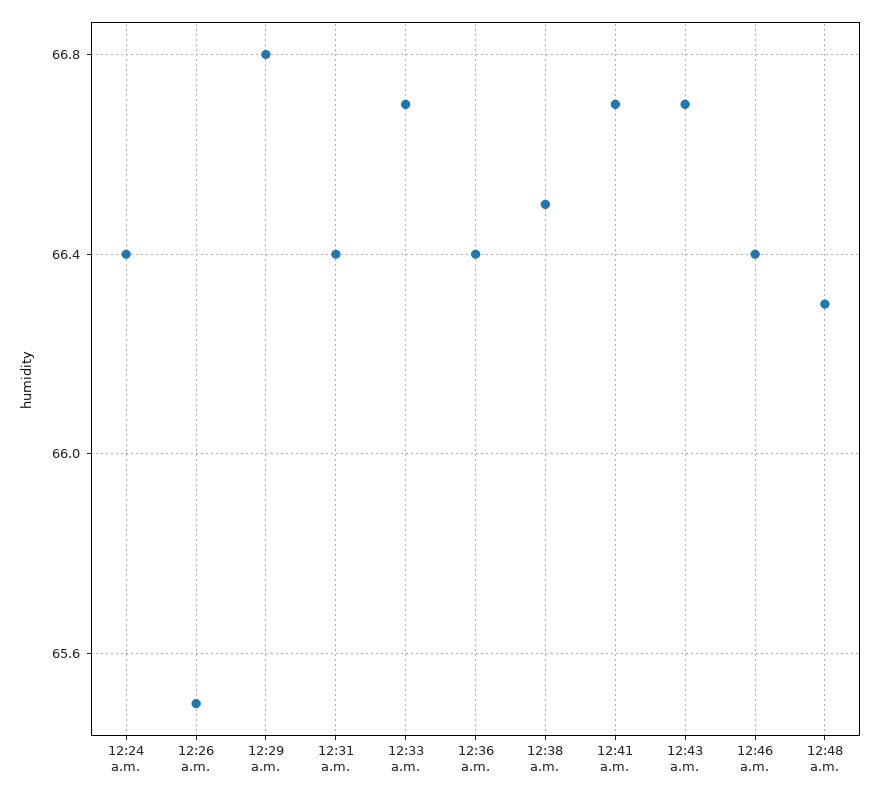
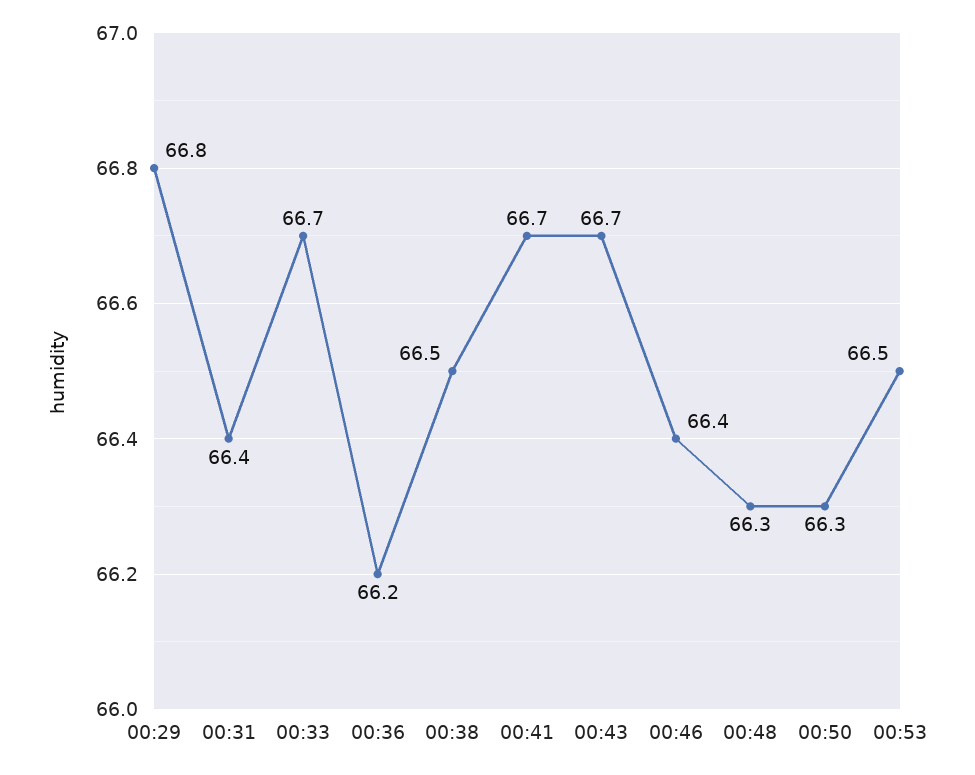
12:24 a.m.: 66.4 -> none
12:26 a.m.: 65.5 -> none
12:36 a.m.: 66.4 -> 66.2
00:50: none -> 66.3
00:53: none -> 66.5

